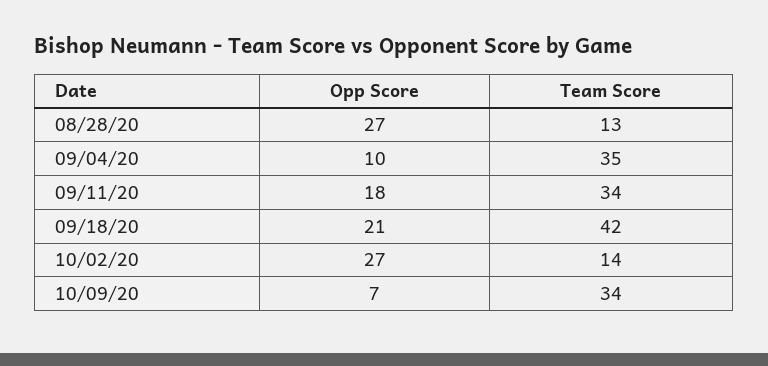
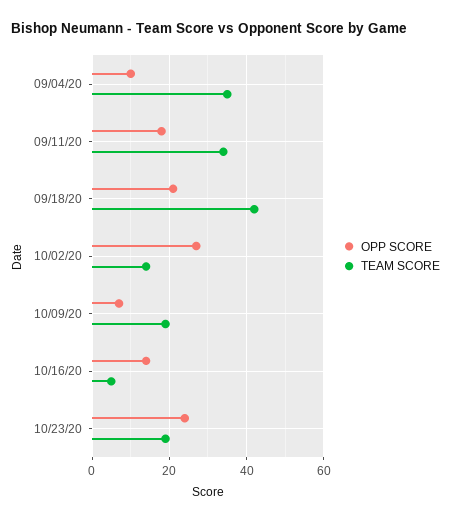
Opp Score, 08/28/20: 27 -> none
Team Score, 08/28/20: 13 -> none
Team Score, 10/09/20: 34 -> 20
Opp Score, 10/16/20: none -> 15
Team Score, 10/16/20: none -> 5
Opp Score, 10/23/20: none -> 25
Team Score, 10/23/20: none -> 20

